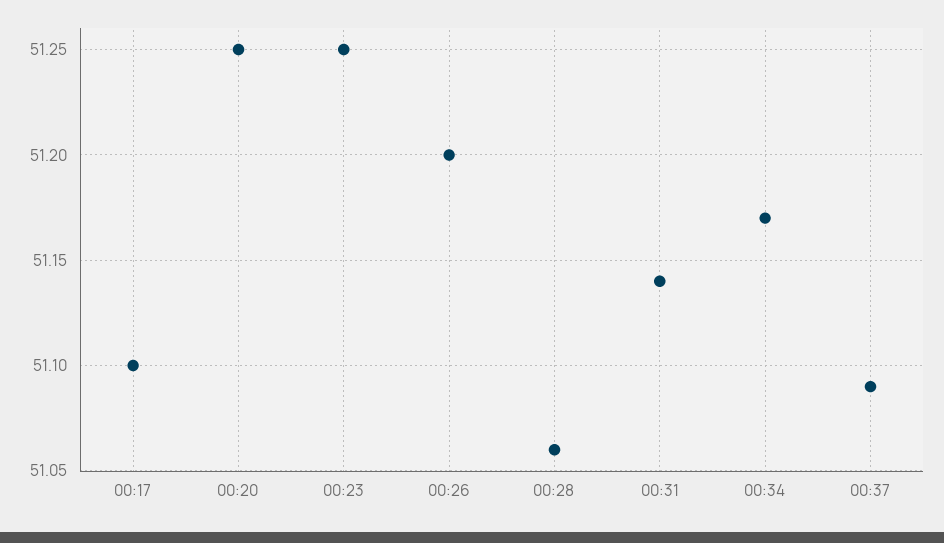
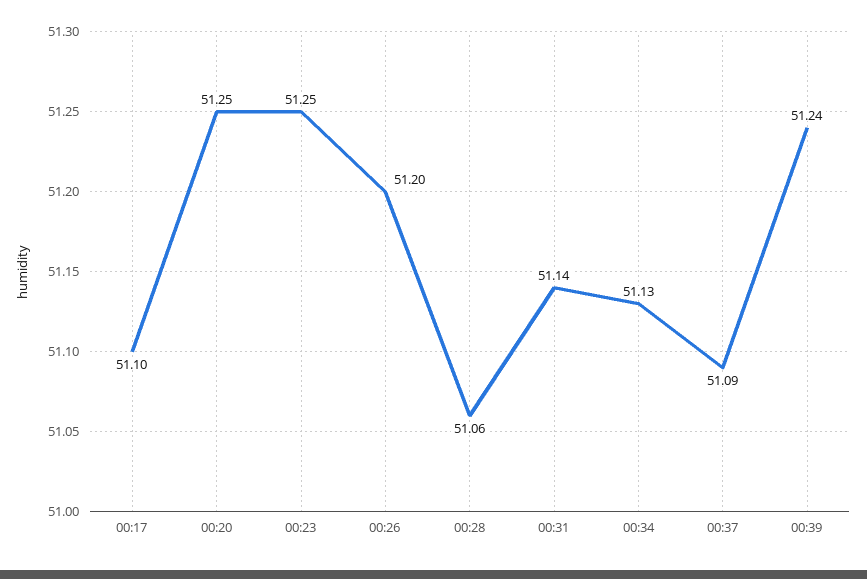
00:34: 51.17 -> 51.13
00:39: none -> 51.24

